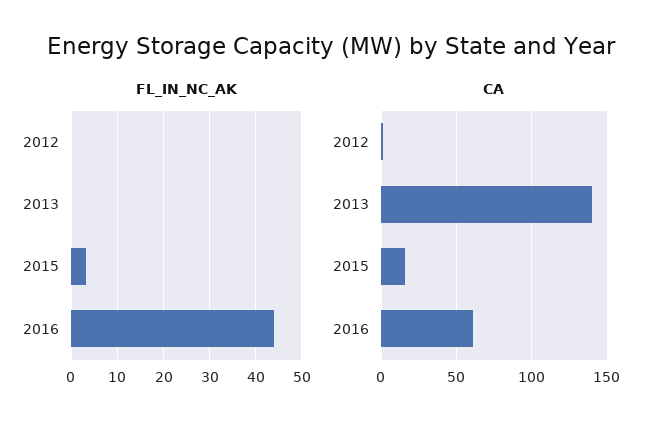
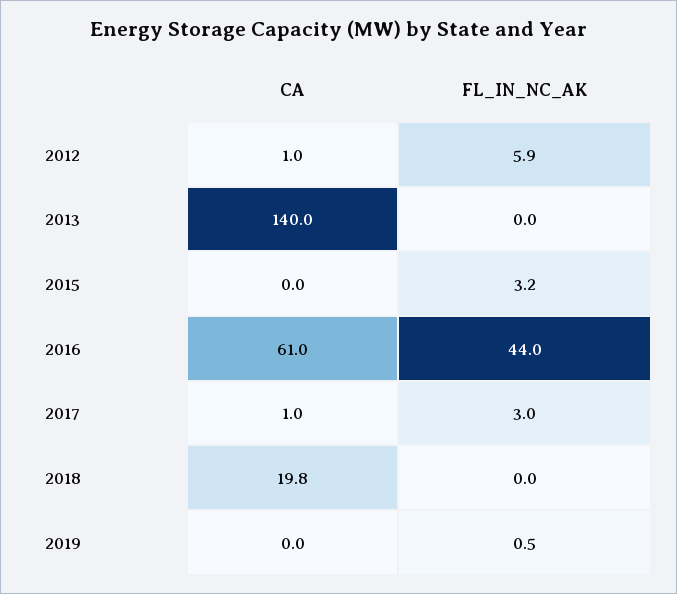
FL_IN_NC_AK, 2012: 0 -> 5.9
CA, 2015: 15 -> 0
CA, 2017: none -> 1
FL_IN_NC_AK, 2017: none -> 3
CA, 2018: none -> 19.8
FL_IN_NC_AK, 2018: none -> 0
CA, 2019: none -> 0
FL_IN_NC_AK, 2019: none -> 0.5

